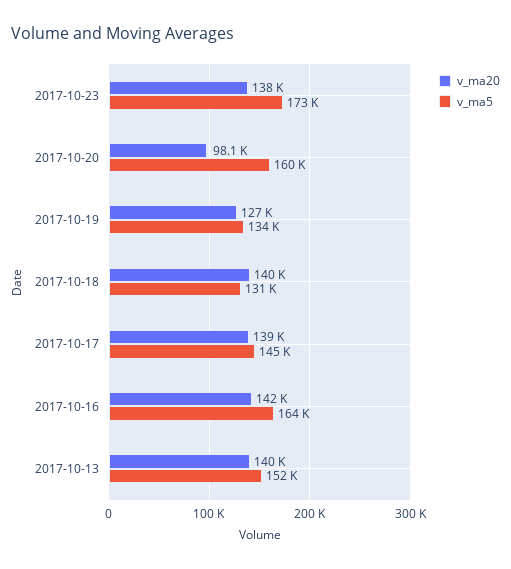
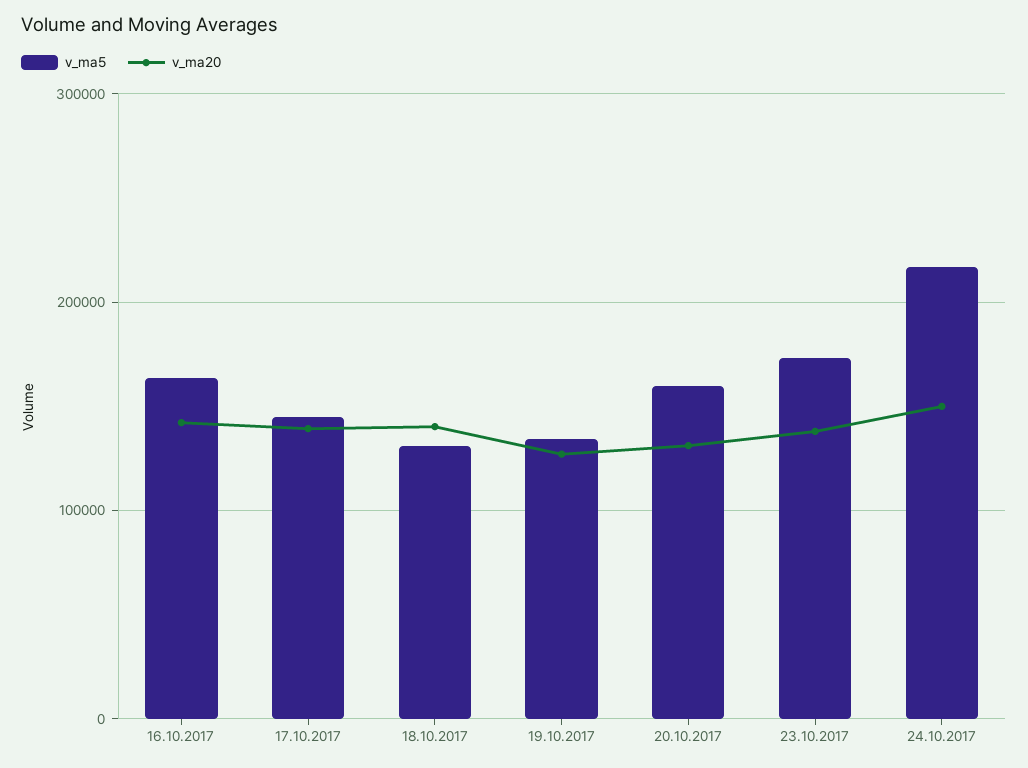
v_ma20, 2017-10-20: 98100 -> 130000
v_ma20, 2017-10-13: 140000 -> none
v_ma5, 2017-10-13: 152000 -> none
v_ma5, 24.10.2017: none -> 220000
v_ma20, 24.10.2017: none -> 150000

